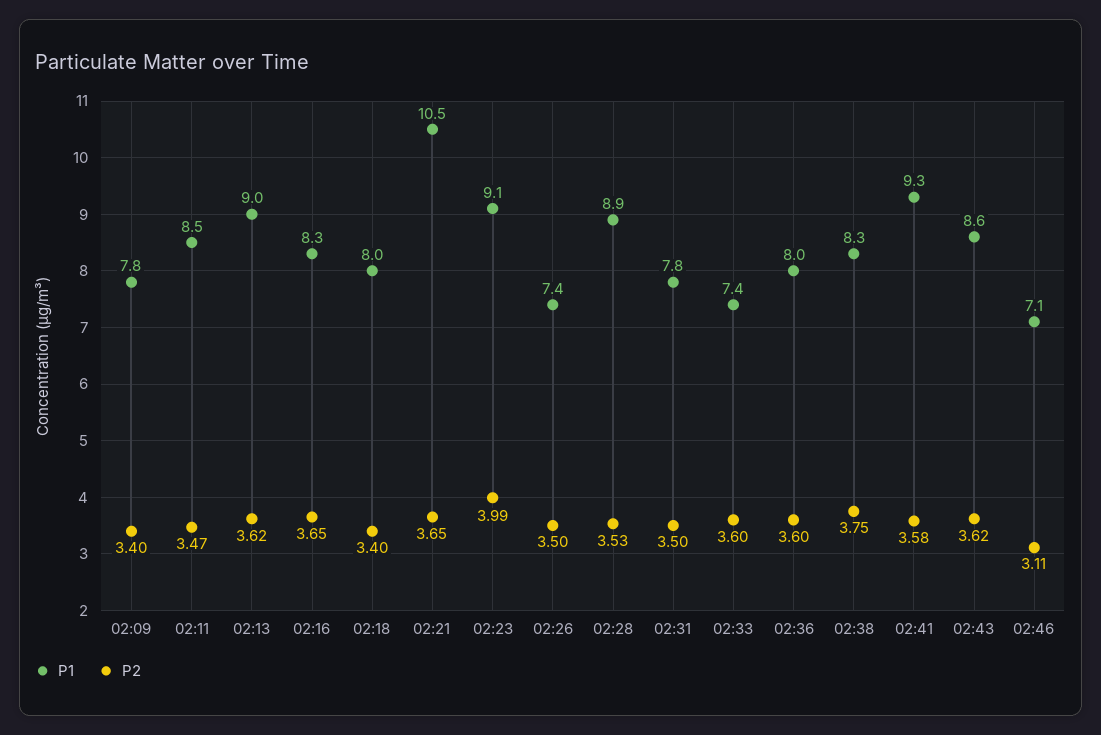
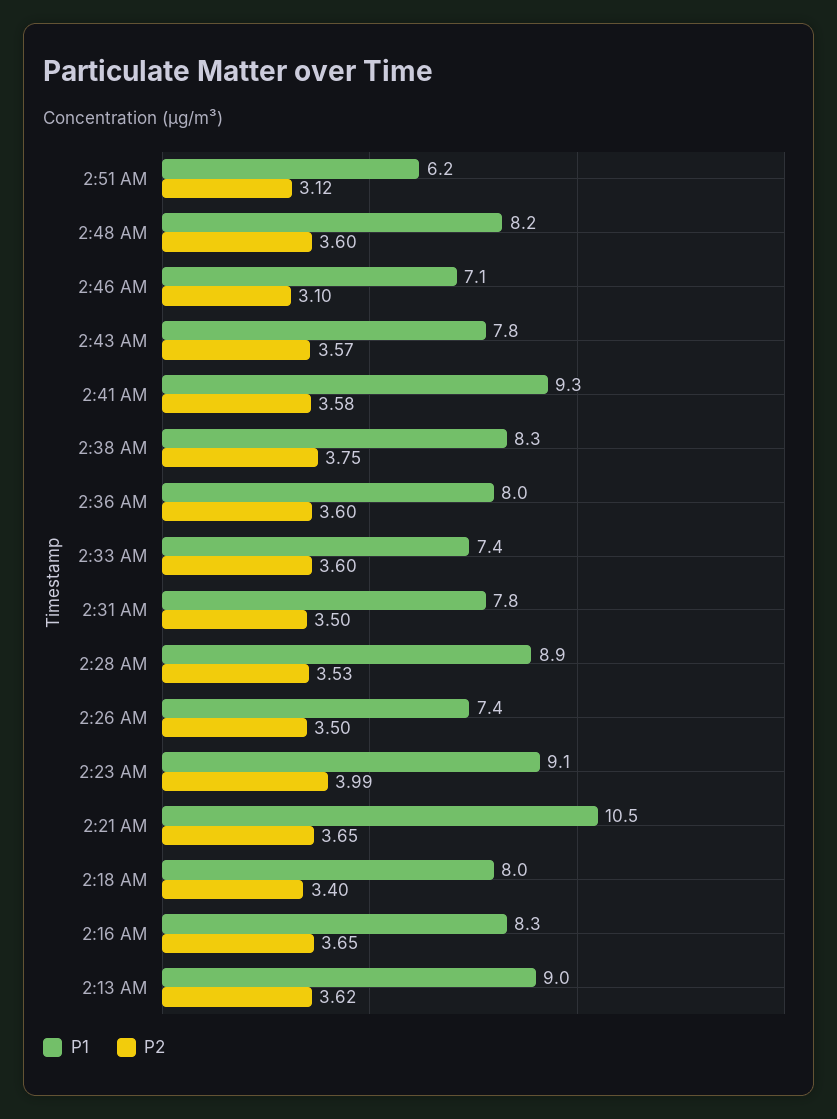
P1, 02:09: 7.8 -> none
P2, 02:09: 3.4 -> none
P1, 02:11: 8.5 -> none
P2, 02:11: 3.47 -> none
P1, 02:43: 8.6 -> 7.8
P2, 02:43: 3.62 -> 3.57
P2, 02:46: 3.11 -> 3.1
P1, 2:51 AM: none -> 6.2
P2, 2:51 AM: none -> 3.12
P1, 2:48 AM: none -> 8.2
P2, 2:48 AM: none -> 3.6

